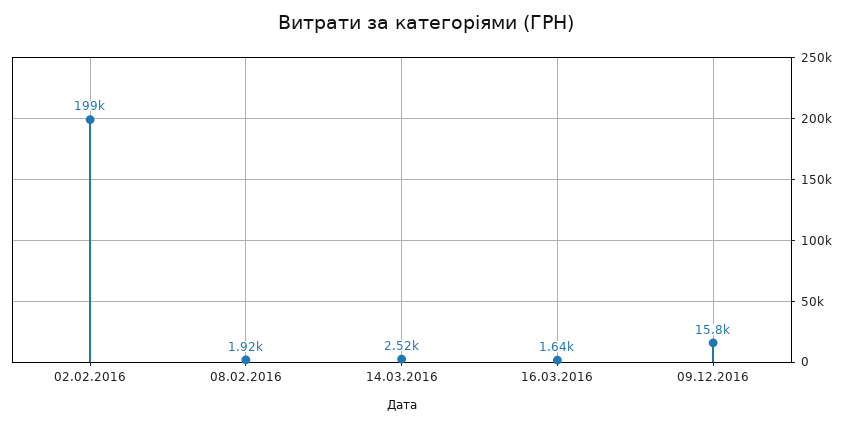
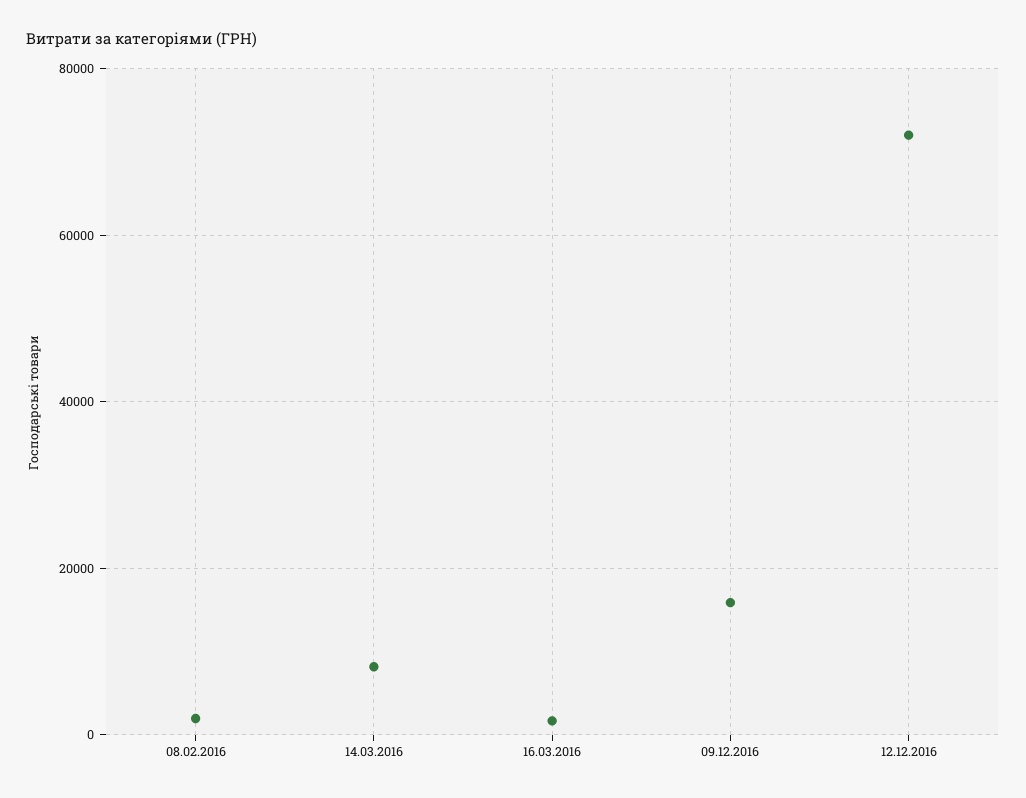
02.02.2016: 199000 -> none
14.03.2016: 2520 -> 8000
12.12.2016: none -> 72000

